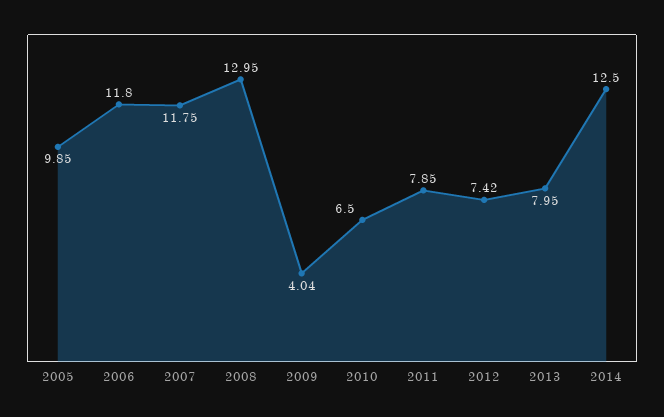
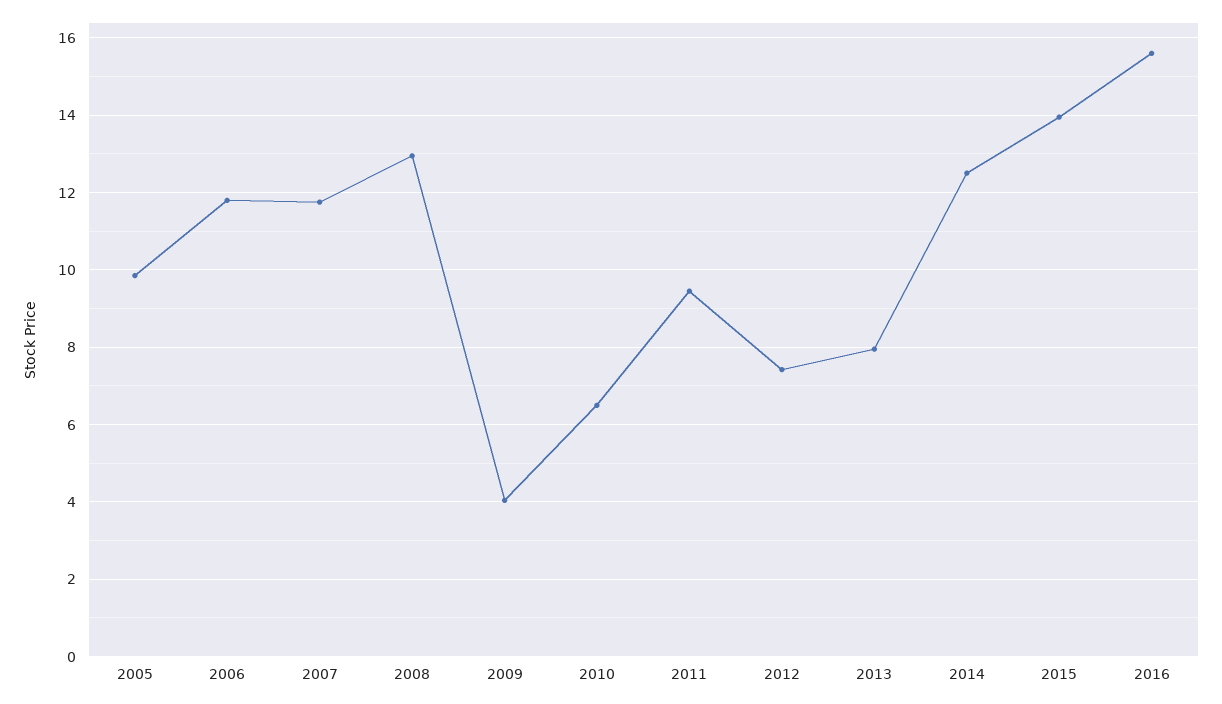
2011: 7.85 -> 9.4
2015: none -> 14
2016: none -> 15.6

